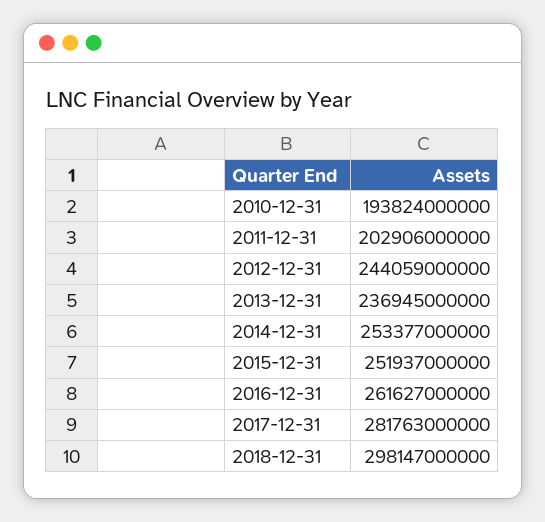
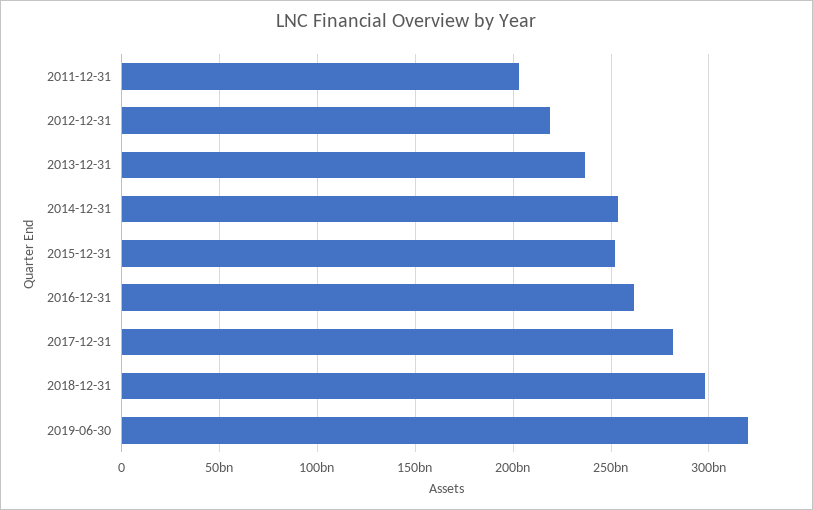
2010-12-31: 193824000000 -> none
2012-12-31: 244059000000 -> 220000000000
2019-06-30: none -> 320000000000

